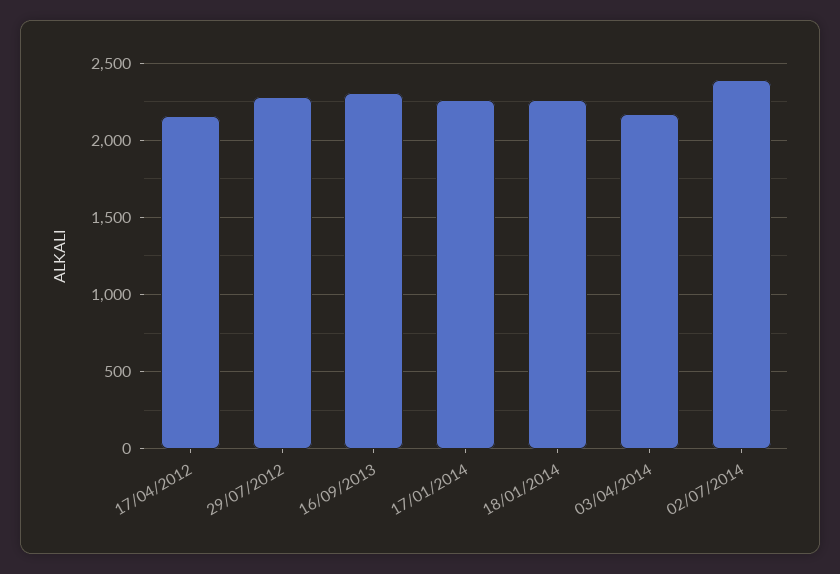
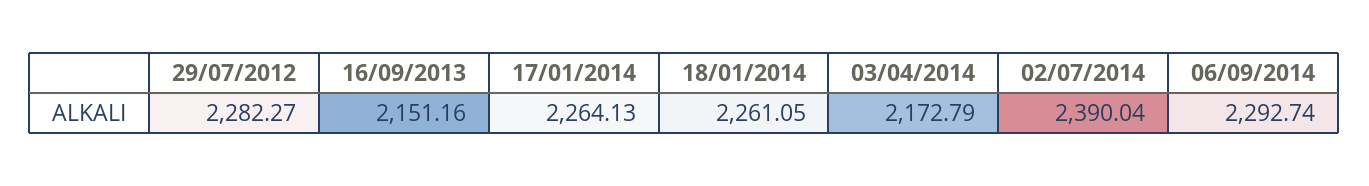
17/04/2012: 2150 -> none
16/09/2013: 2300 -> 2151.16
06/09/2014: none -> 2292.74

